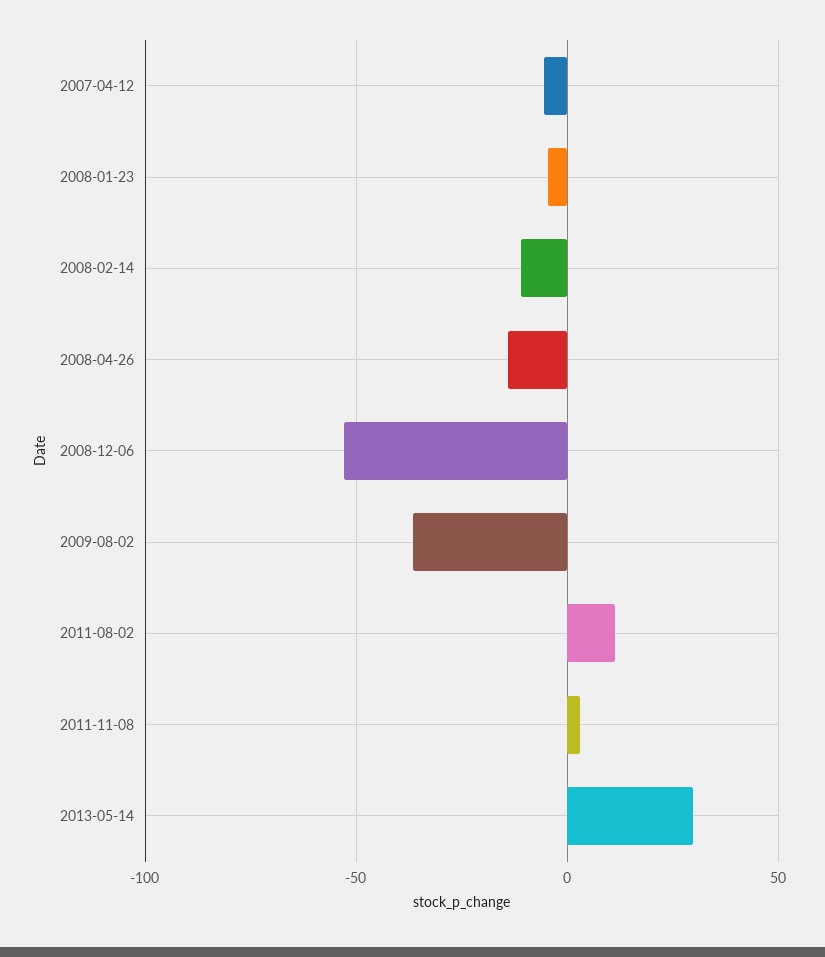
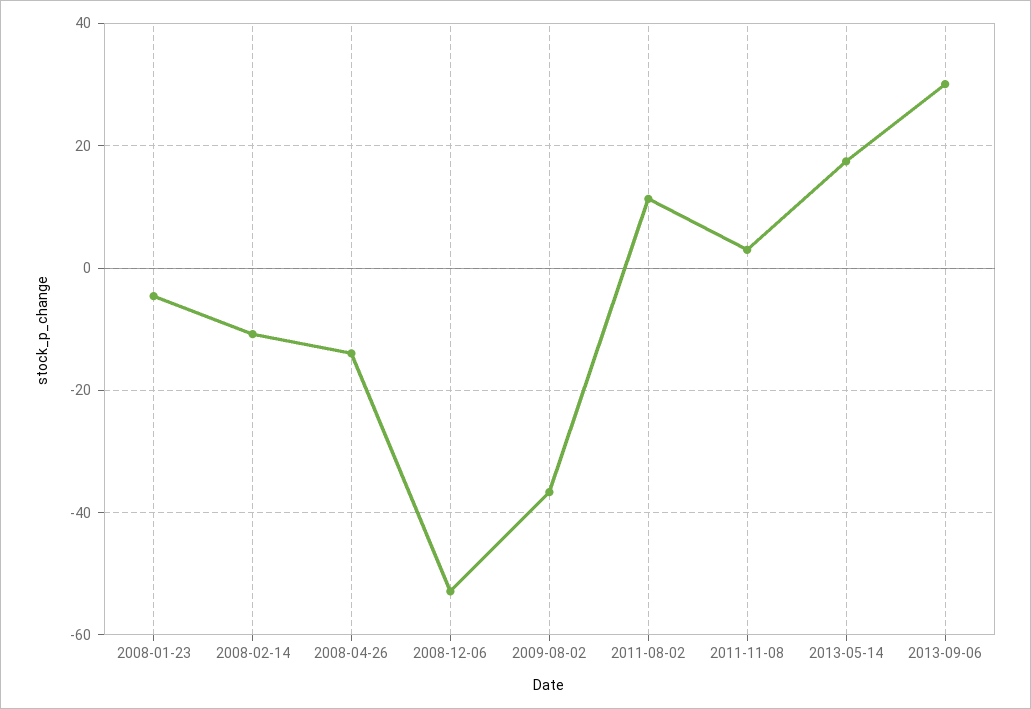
2007-04-12: -5 -> none
2013-05-14: 30 -> 18
2013-09-06: none -> 30

